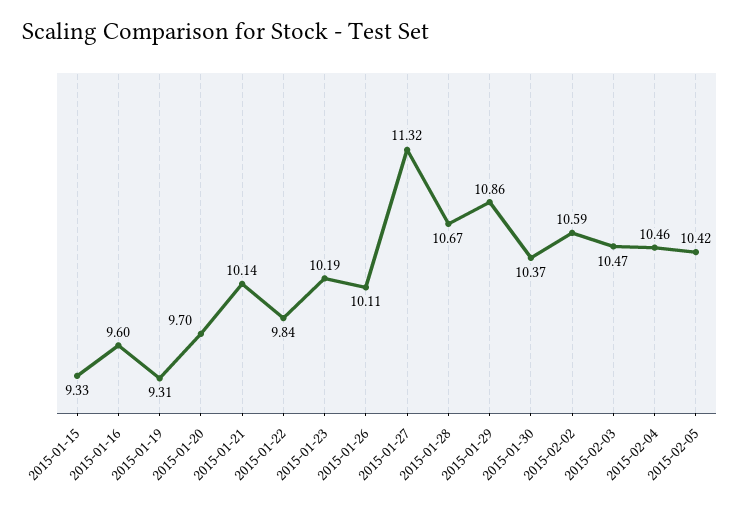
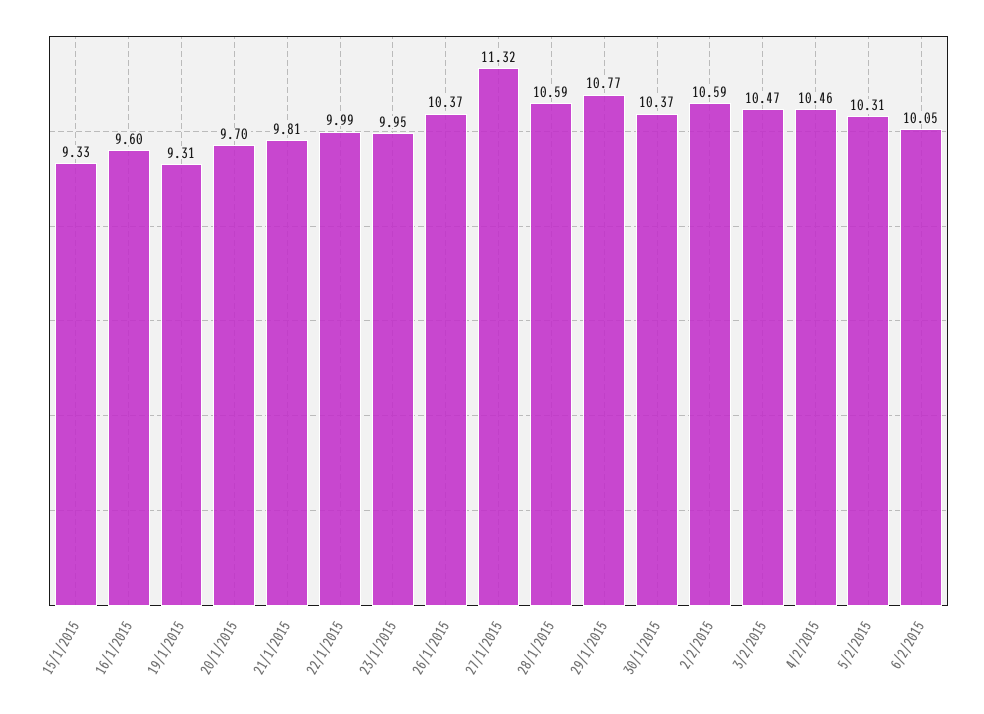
2015-01-21: 10.14 -> 9.81
2015-01-22: 9.84 -> 9.99
2015-01-23: 10.19 -> 9.95
2015-01-26: 10.11 -> 10.37
2015-01-28: 10.67 -> 10.59
2015-01-29: 10.86 -> 10.77
2015-02-05: 10.42 -> 10.31
6/2/2015: none -> 10.05

